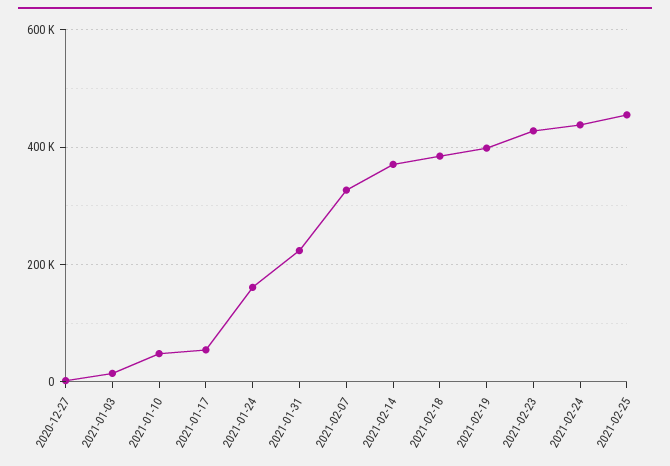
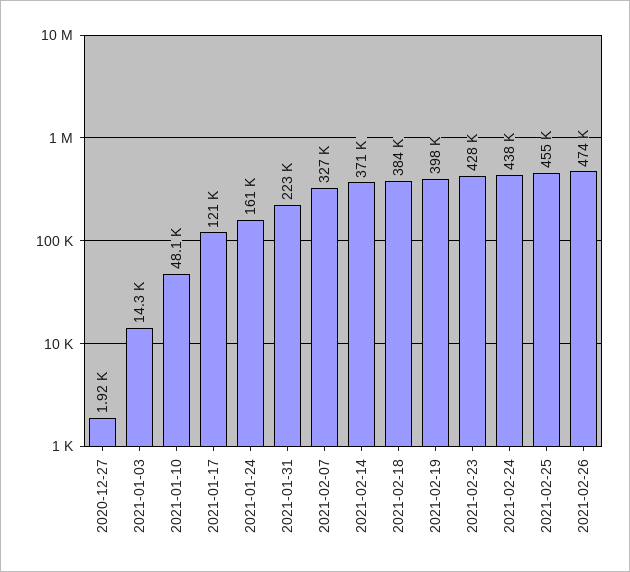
2021-01-17: 60000 -> 121000
2021-02-26: none -> 474000

